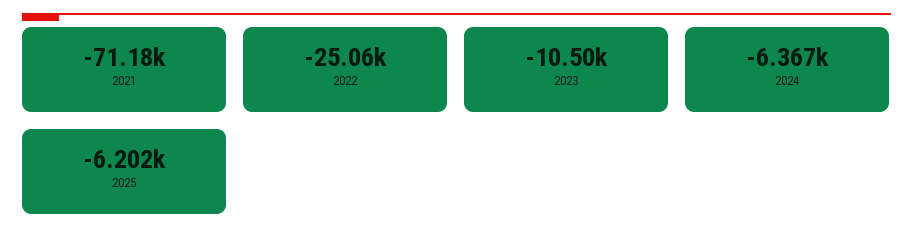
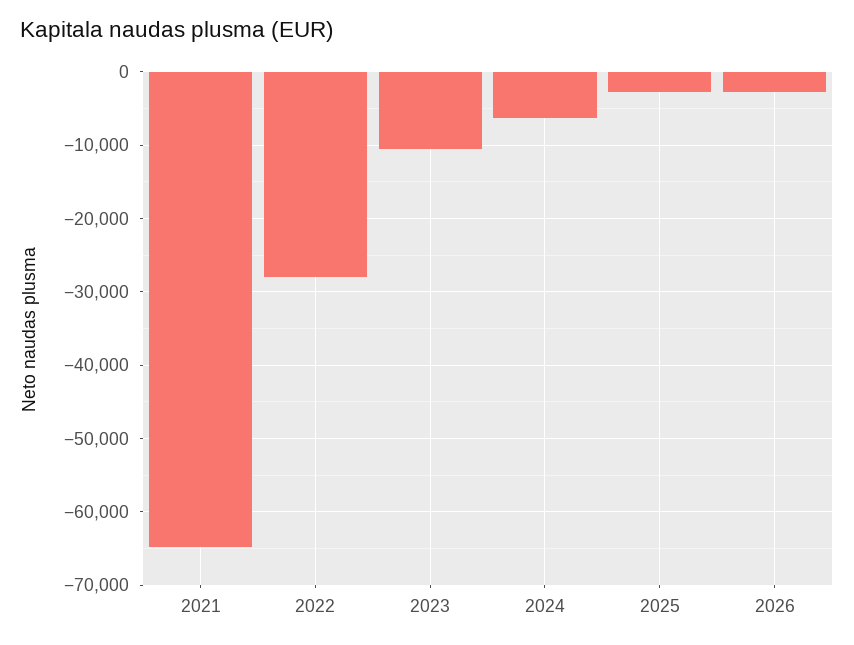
2021: -71180 -> -65000
2022: -25060 -> -28000
2025: -6202 -> -3000
2026: none -> -3000

